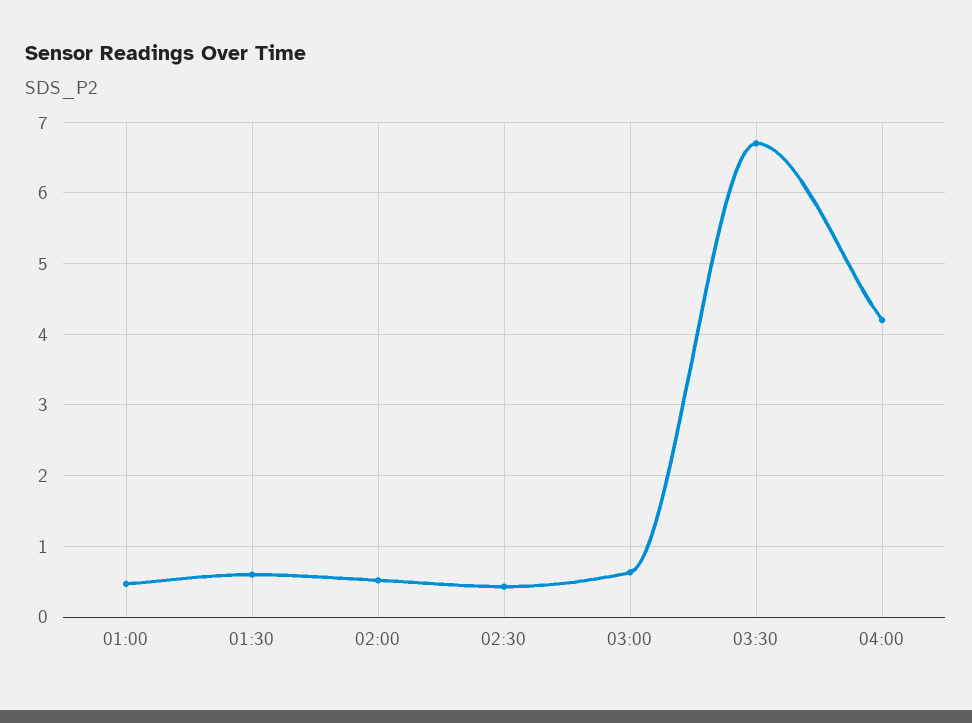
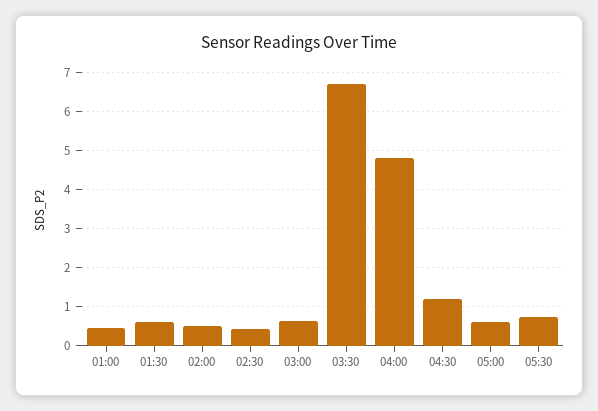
04:00: 4.2 -> 4.8
04:30: none -> 1.2
05:00: none -> 0.6
05:30: none -> 0.8

